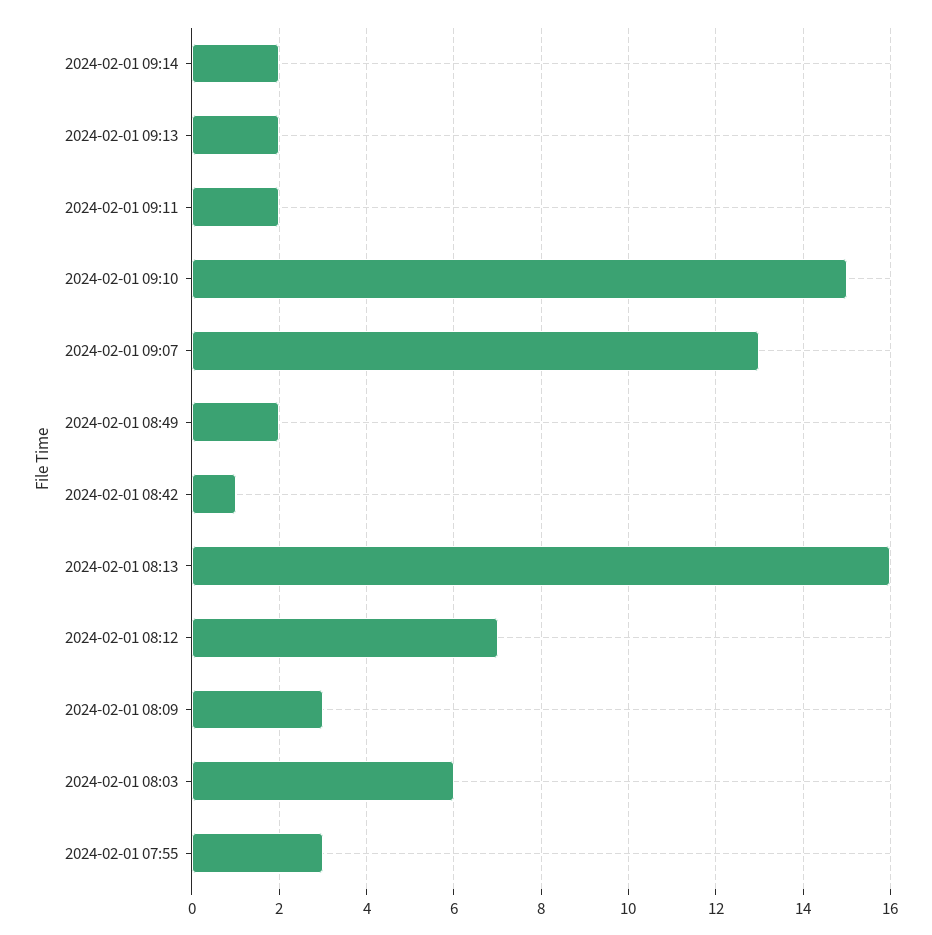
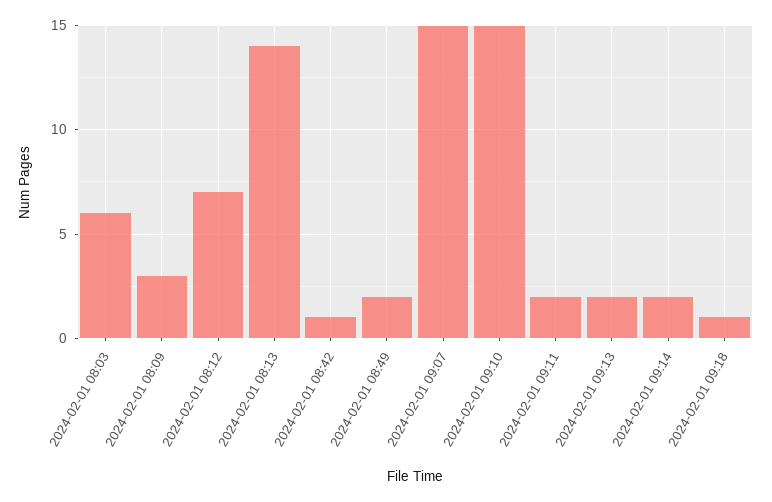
2024-02-01 09:07: 13 -> 15
2024-02-01 08:13: 16 -> 14
2024-02-01 07:55: 3 -> none
2024-02-01 09:18: none -> 1

